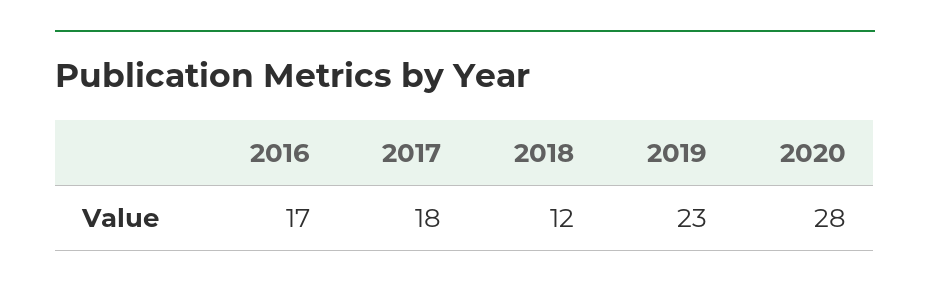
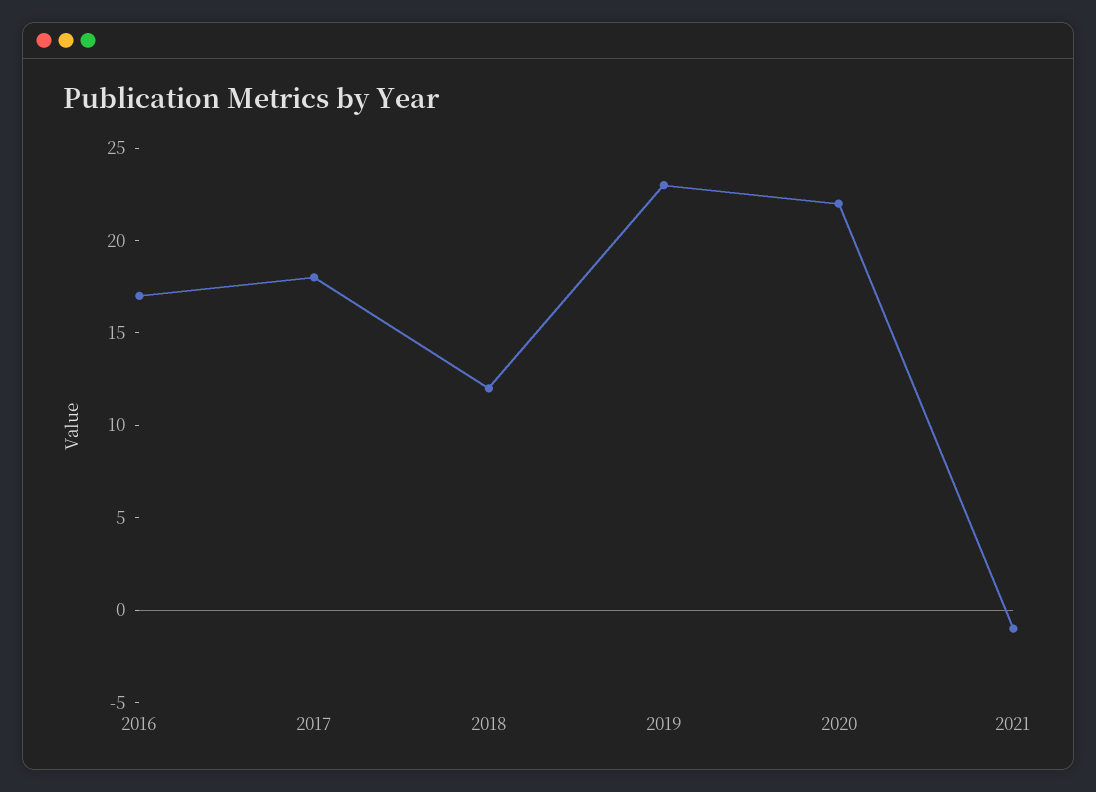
2020: 28 -> 22
2021: none -> -1

